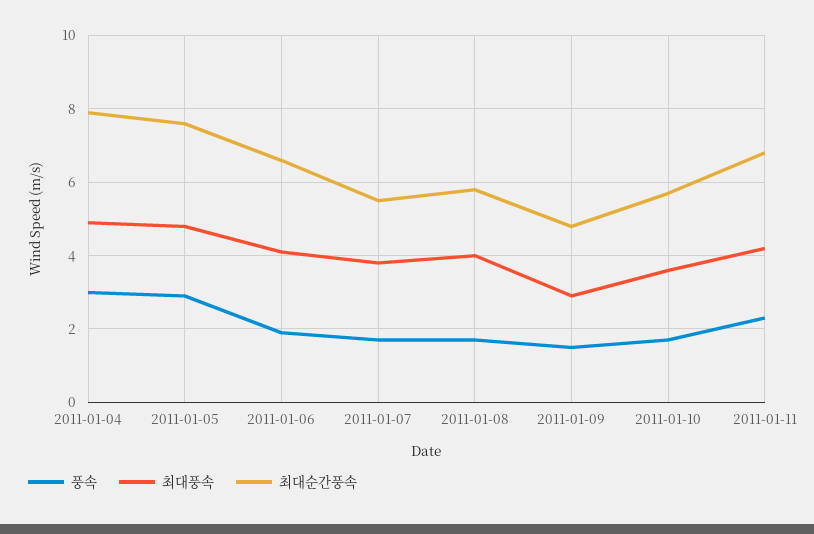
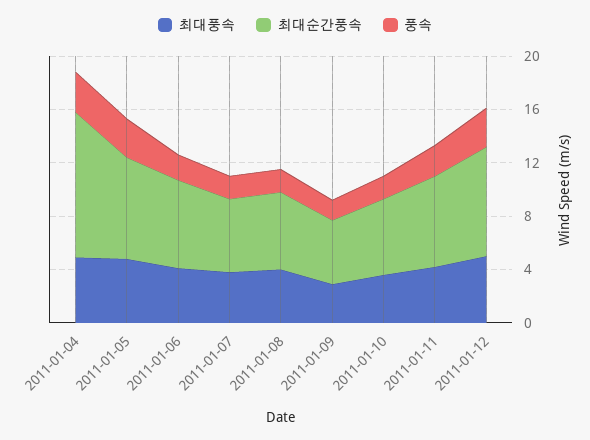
최대순간풍속, 2011-01-04: 8 -> 11
최대풍속, 2011-01-12: none -> 5
최대순간풍속, 2011-01-12: none -> 8
풍속, 2011-01-12: none -> 3

